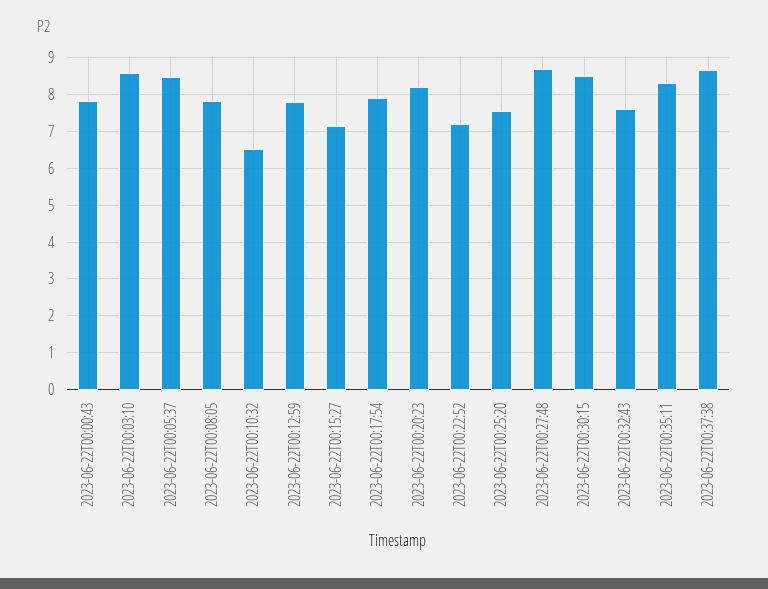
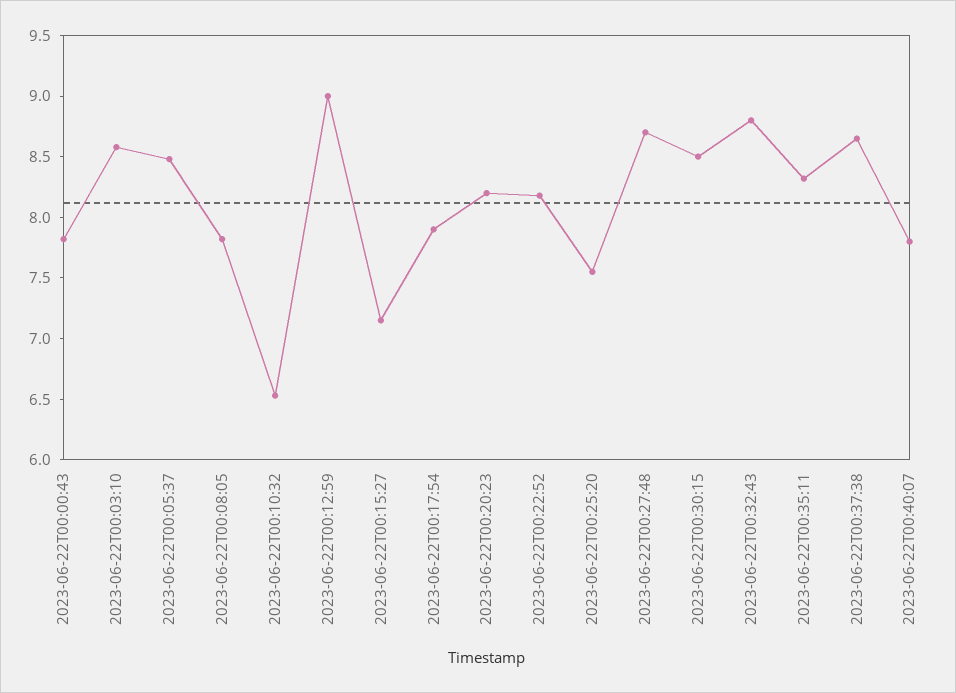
2023-06-22T00:12:59: 7.8 -> 9
2023-06-22T00:22:52: 7.2 -> 8.2
2023-06-22T00:32:43: 7.6 -> 8.8
2023-06-22T00:40:07: none -> 7.8

